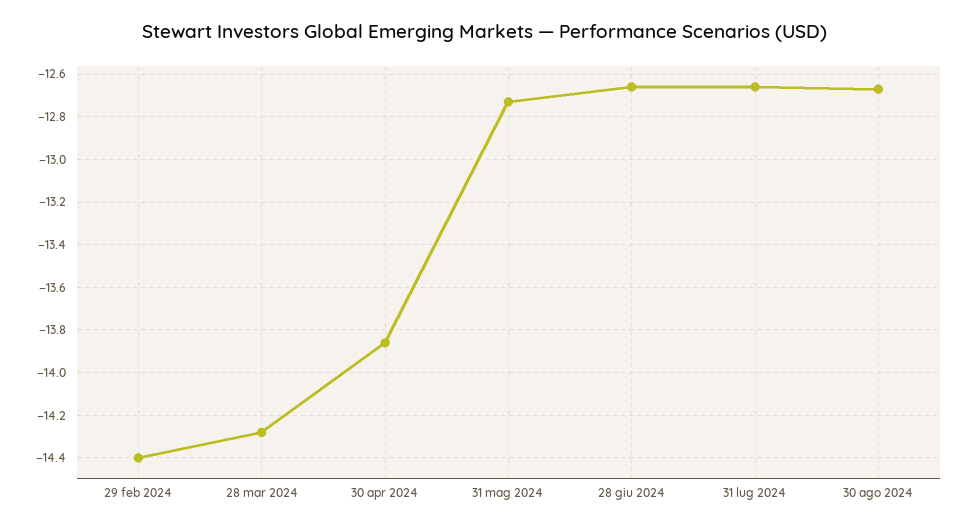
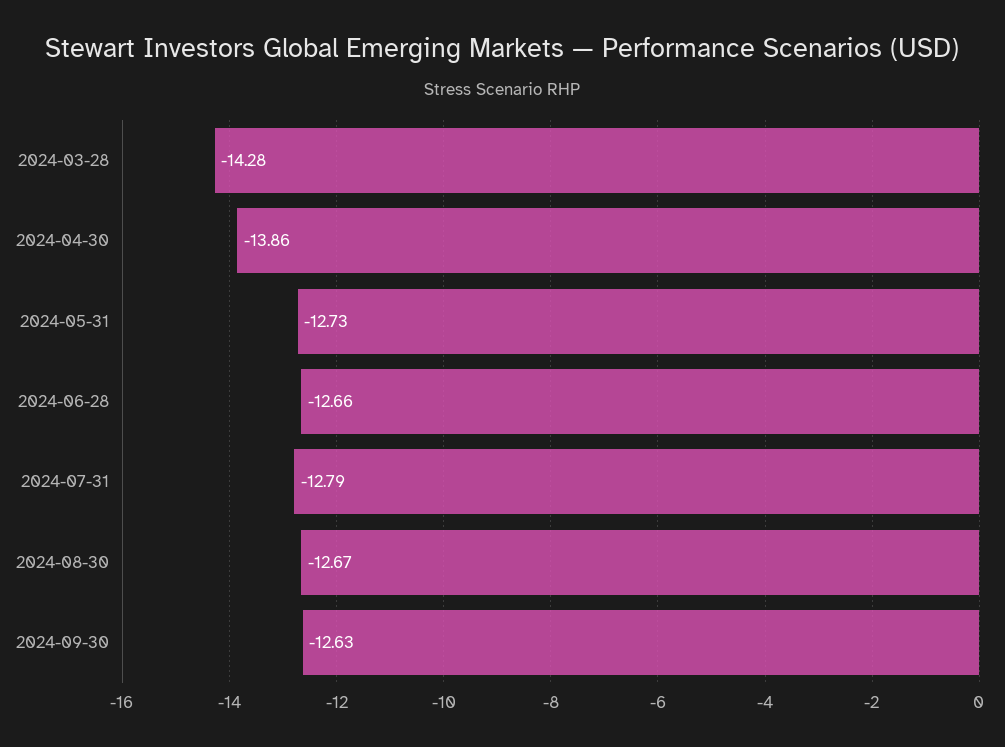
29 feb 2024: -14.4 -> none
31 lug 2024: -12.65 -> -12.79
2024-09-30: none -> -12.63

